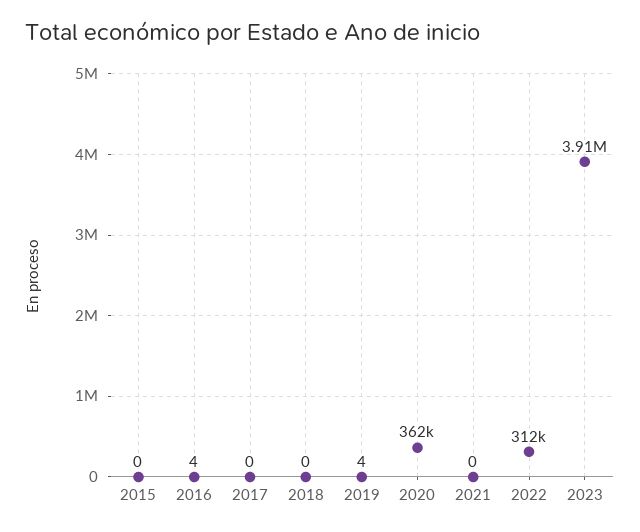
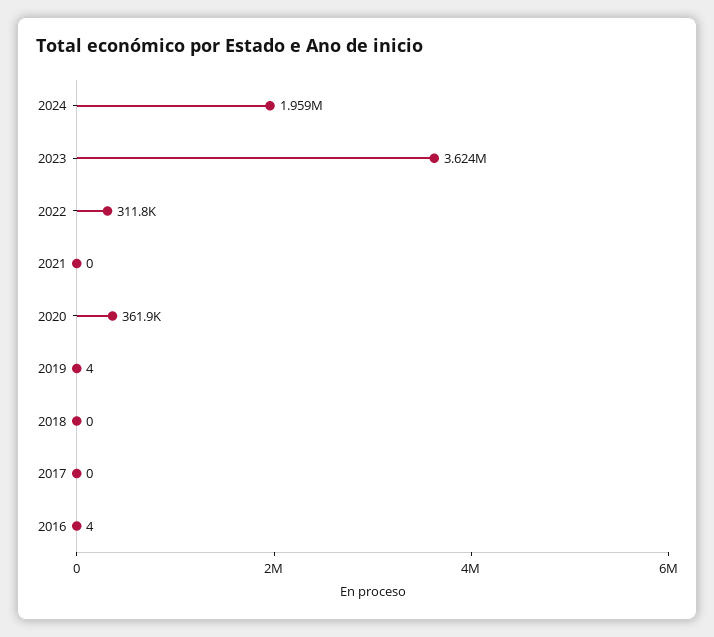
2015: 0 -> none
2023: 3910000 -> 3624000
2024: none -> 1959000

